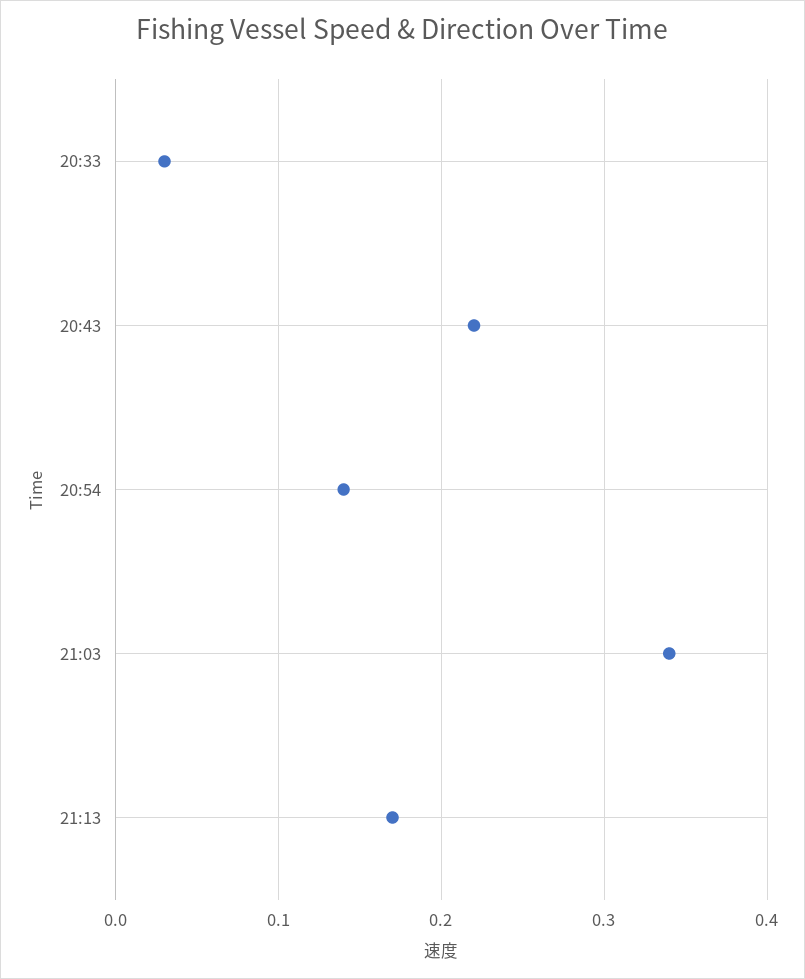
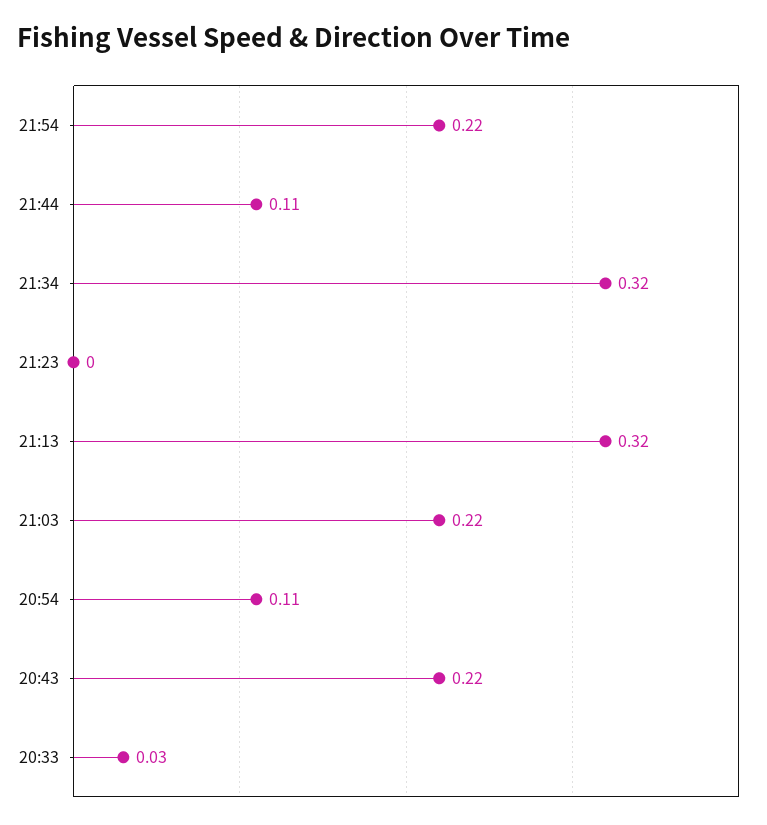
20:54: 0.14 -> 0.11
21:03: 0.34 -> 0.22
21:13: 0.17 -> 0.32
21:54: none -> 0.22
21:44: none -> 0.11
21:34: none -> 0.32
21:23: none -> 0

